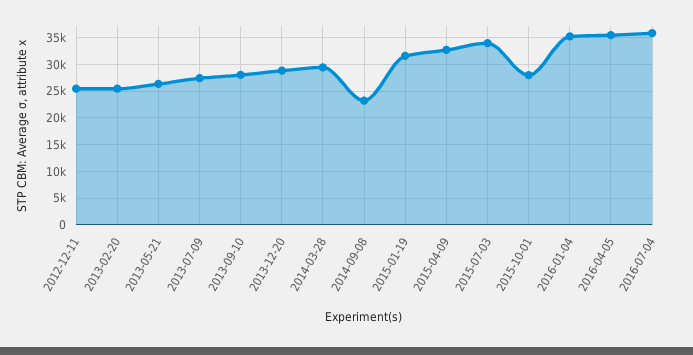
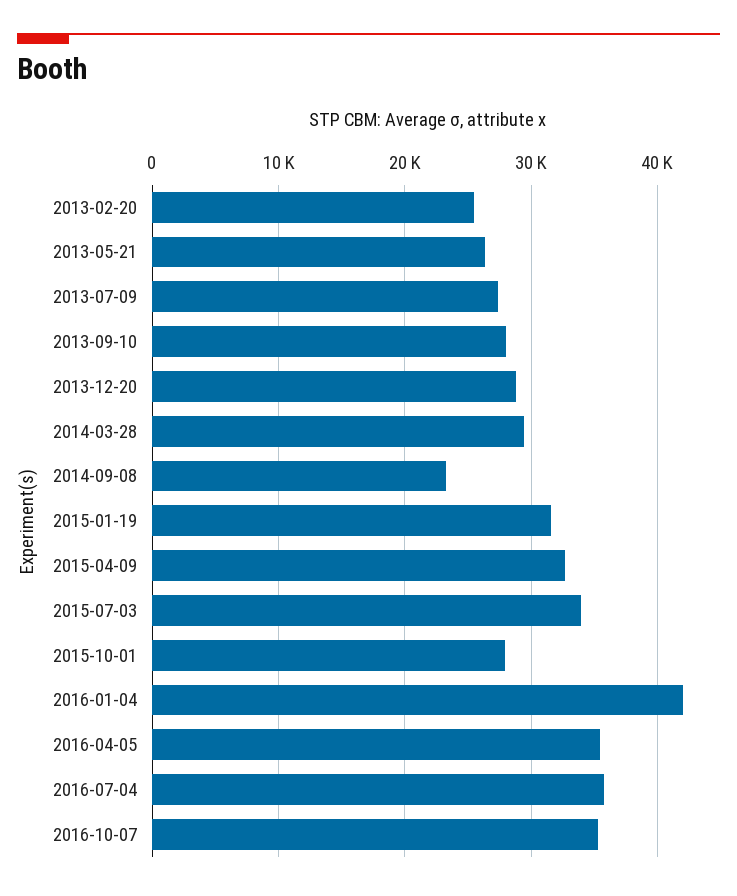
2012-12-11: 25000 -> none
2016-01-04: 35000 -> 42000
2016-10-07: none -> 35000

